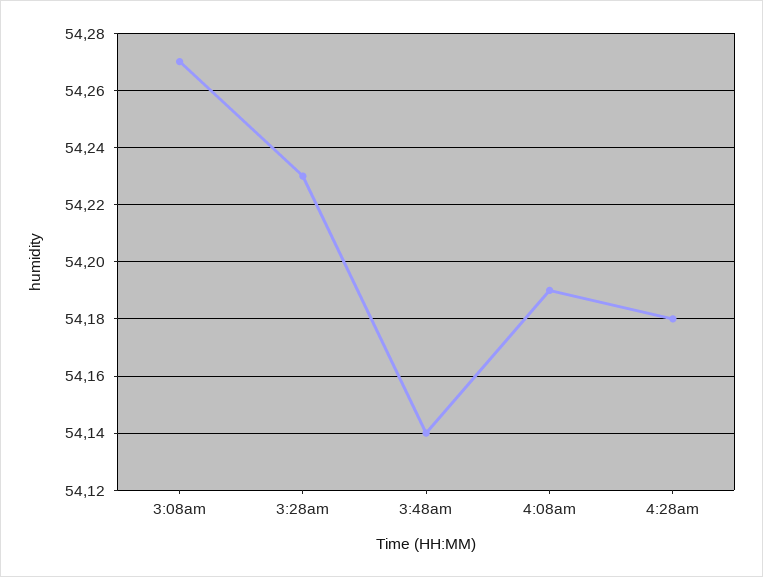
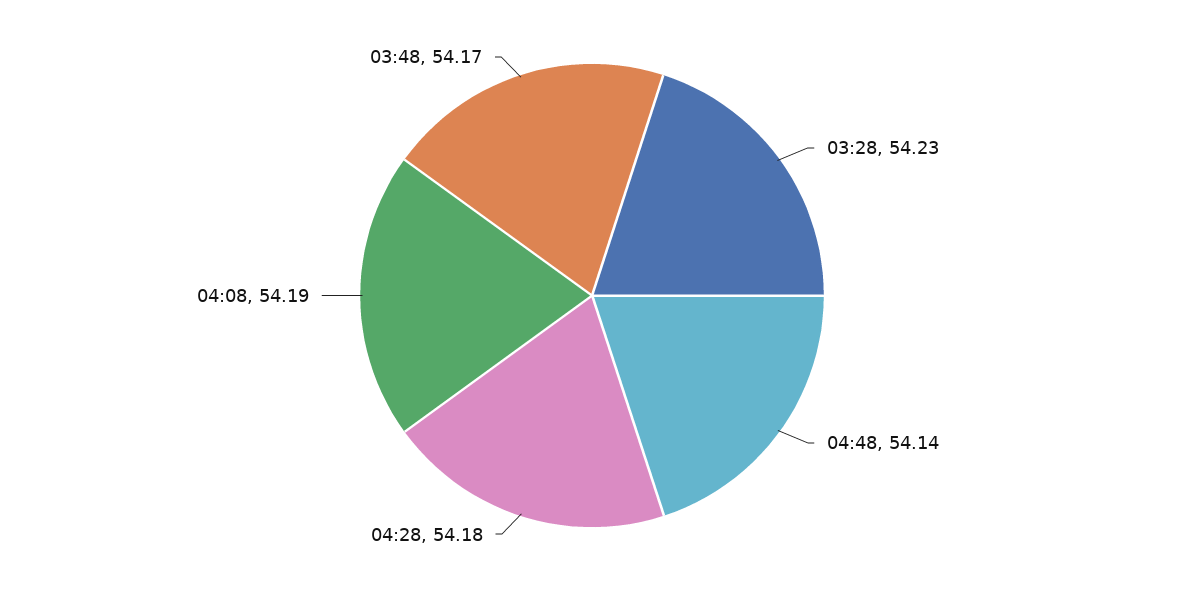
3:08am: 54.27 -> none
3:48am: 54.14 -> 54.17
04:48: none -> 54.14

